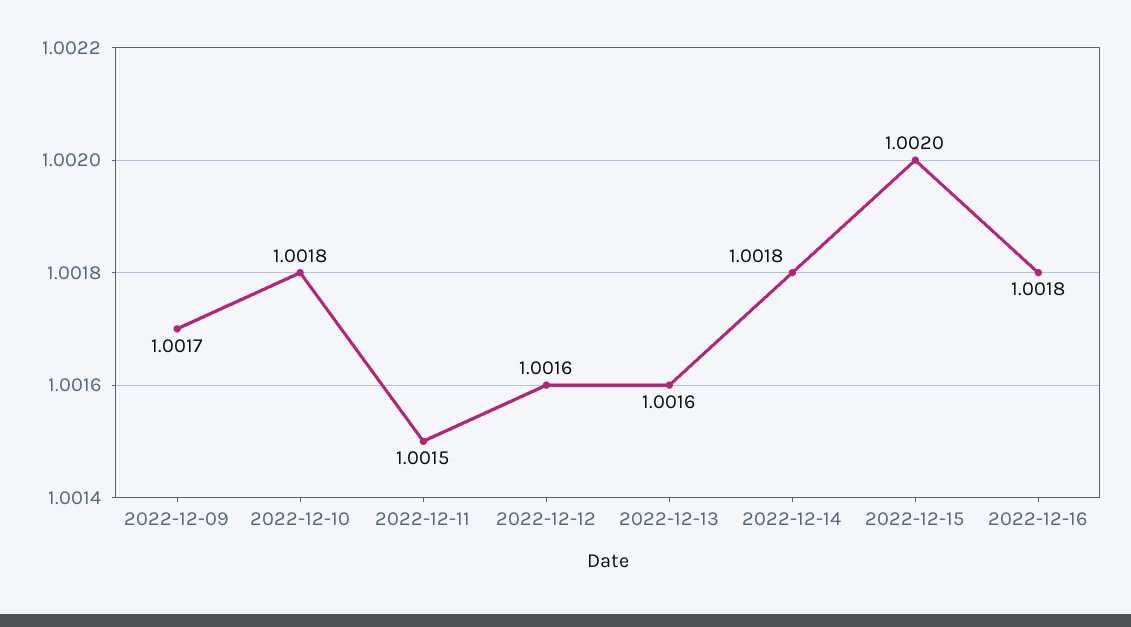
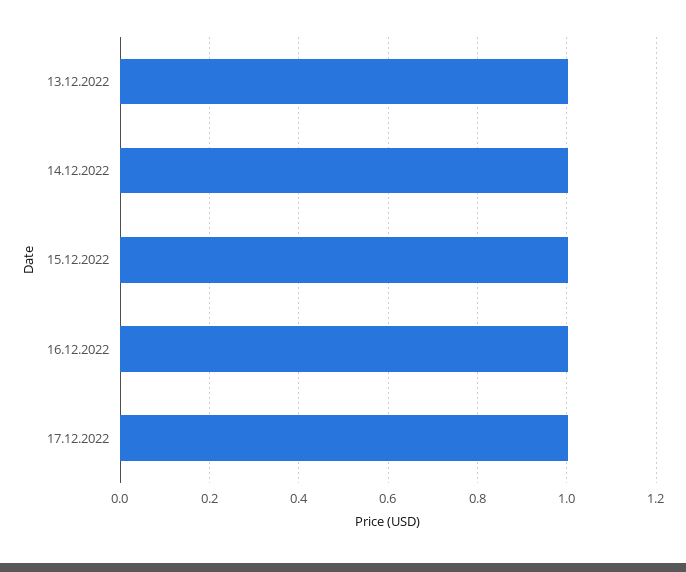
2022-12-09: 1.0017 -> none
2022-12-10: 1.0018 -> none
2022-12-11: 1.0015 -> none
2022-12-12: 1.0016 -> none
17.12.2022: none -> 1

